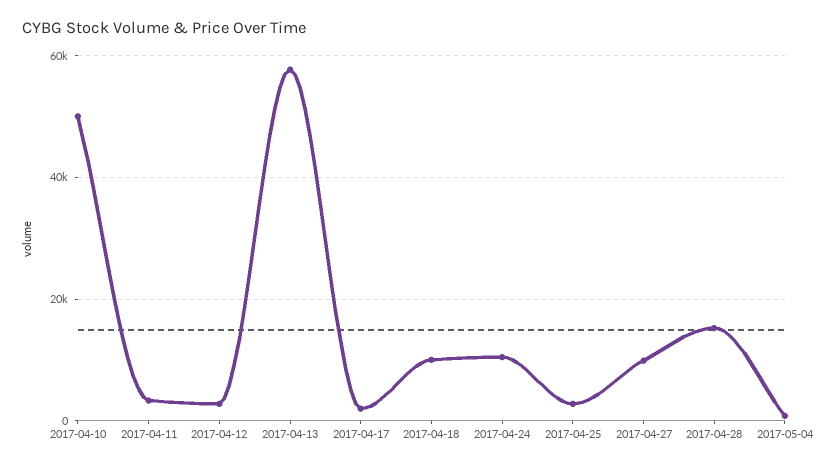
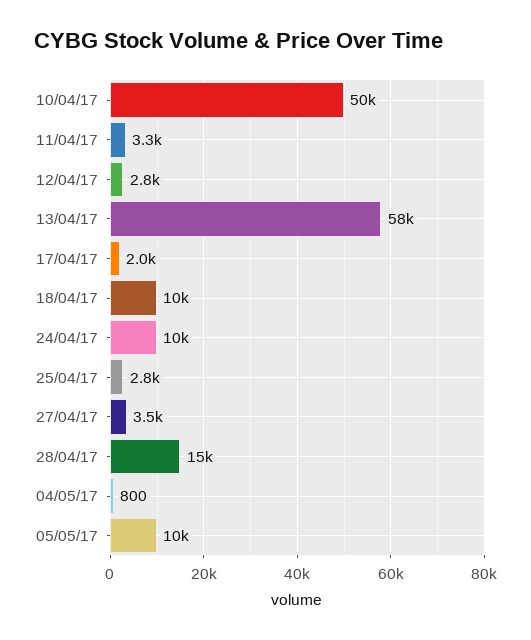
2017-04-27: 10000 -> 3500
05/05/17: none -> 10000

